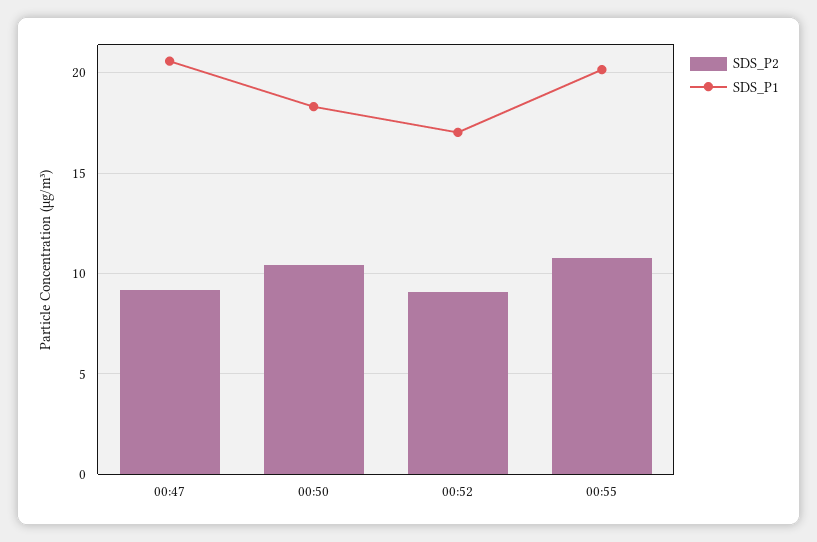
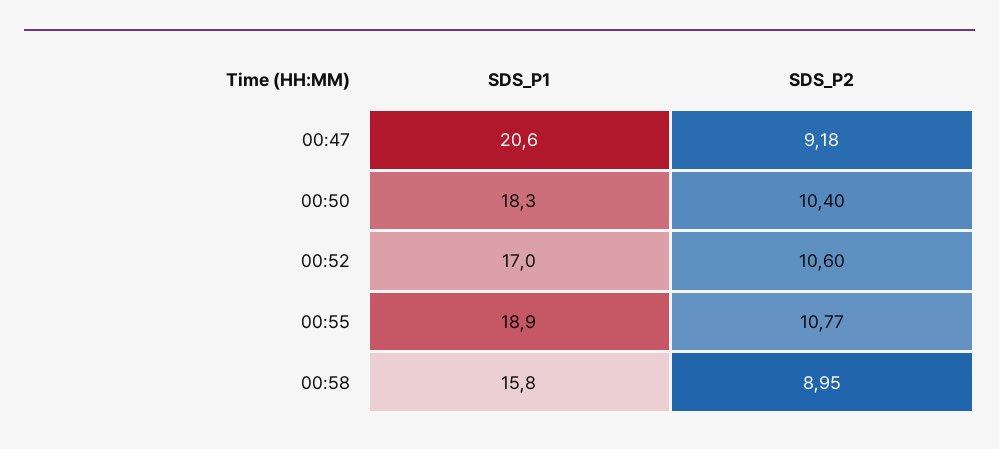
SDS_P2, 00:52: 9 -> 10.6
SDS_P1, 00:55: 20 -> 18.9
SDS_P1, 00:58: none -> 15.8
SDS_P2, 00:58: none -> 8.95

